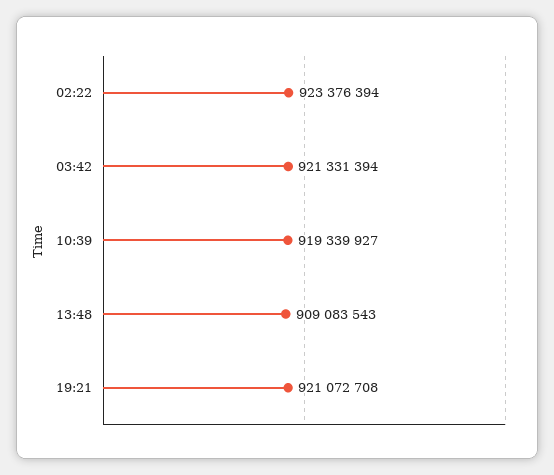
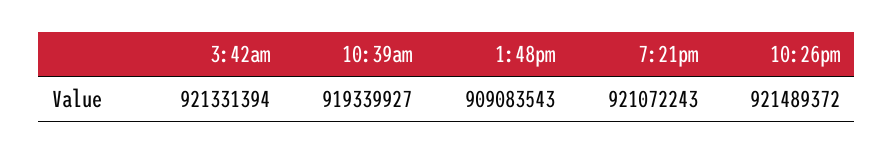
02:22: 923376394 -> none
19:21: 921072708 -> 921072243
10:26pm: none -> 921489372

